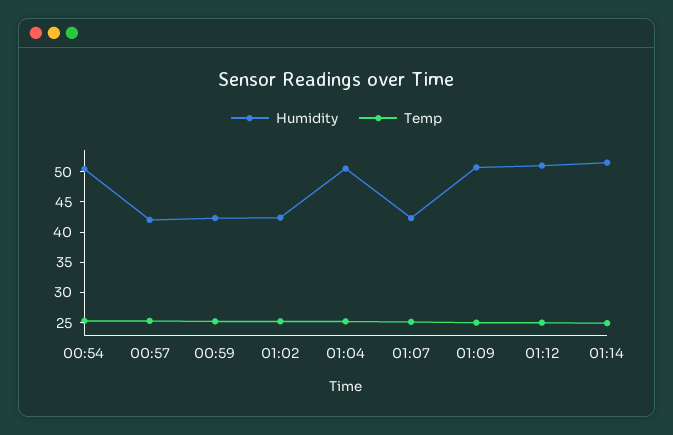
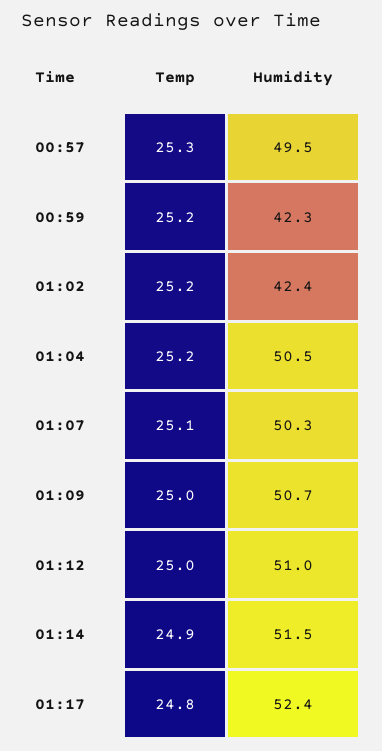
Humidity, 00:54: 50 -> none
Temp, 00:54: 25 -> none
Humidity, 00:57: 42.5 -> 49.5
Humidity, 01:07: 42.5 -> 50.3
Temp, 01:17: none -> 24.8
Humidity, 01:17: none -> 52.4

